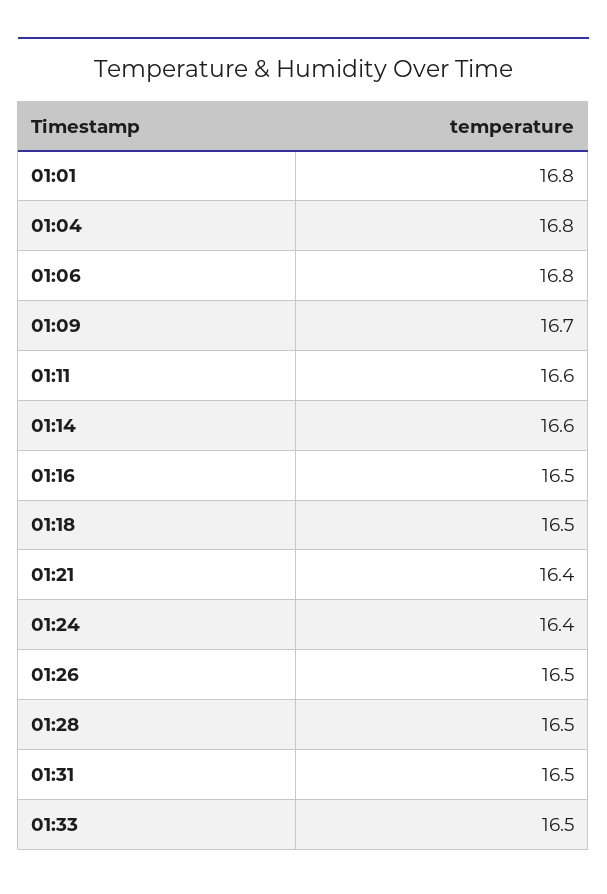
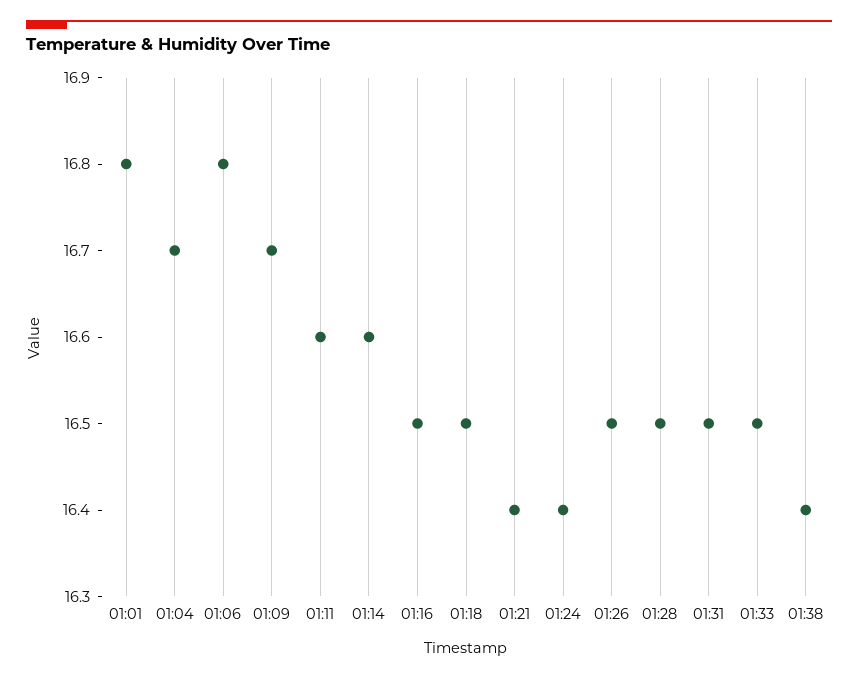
01:04: 16.8 -> 16.7
01:38: none -> 16.4

